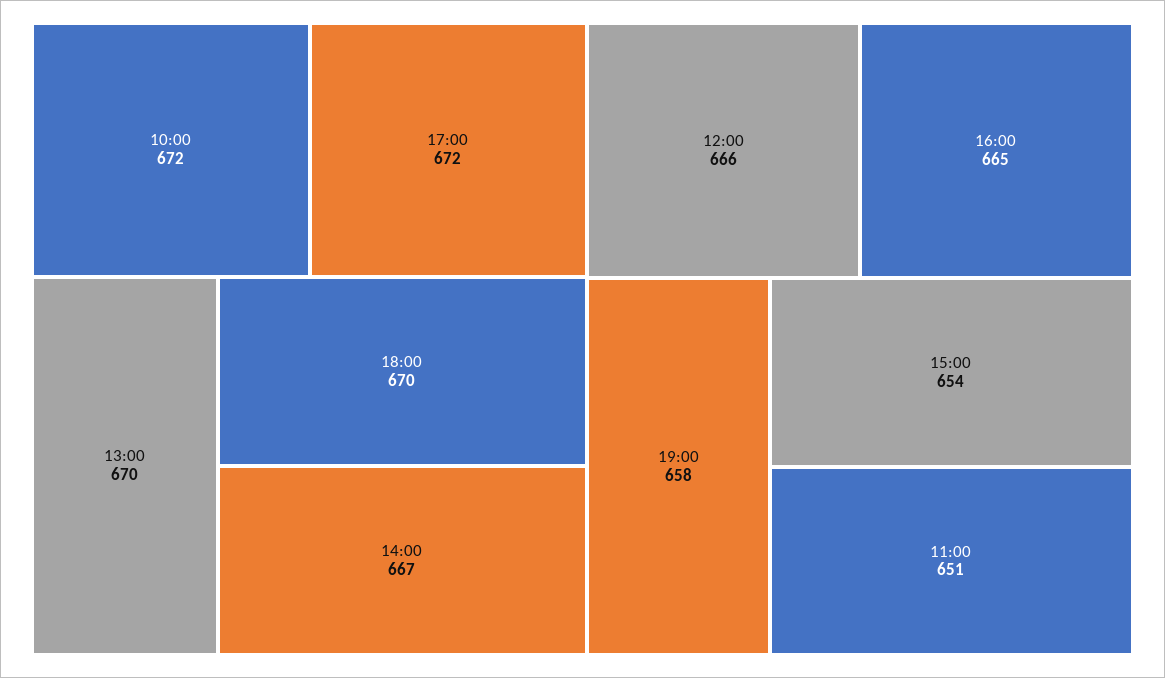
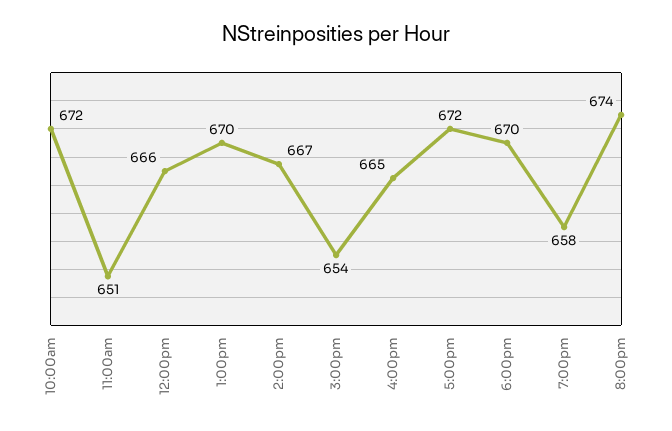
8:00pm: none -> 674

